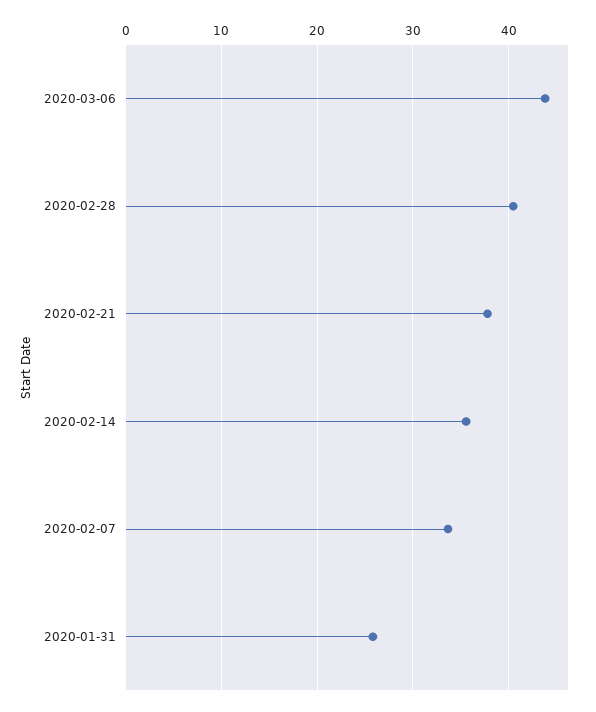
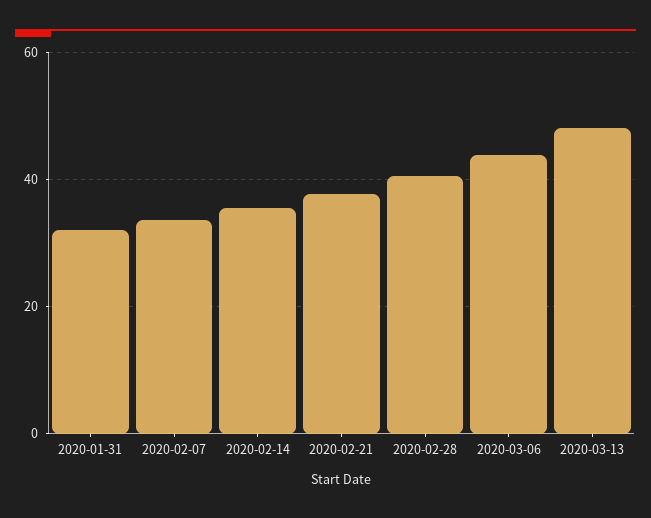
2020-01-31: 26 -> 32
2020-03-13: none -> 48

